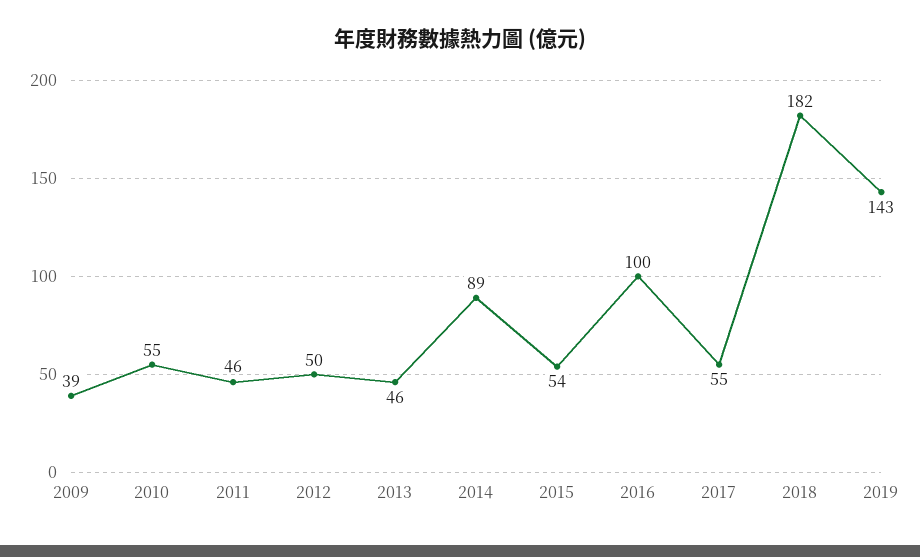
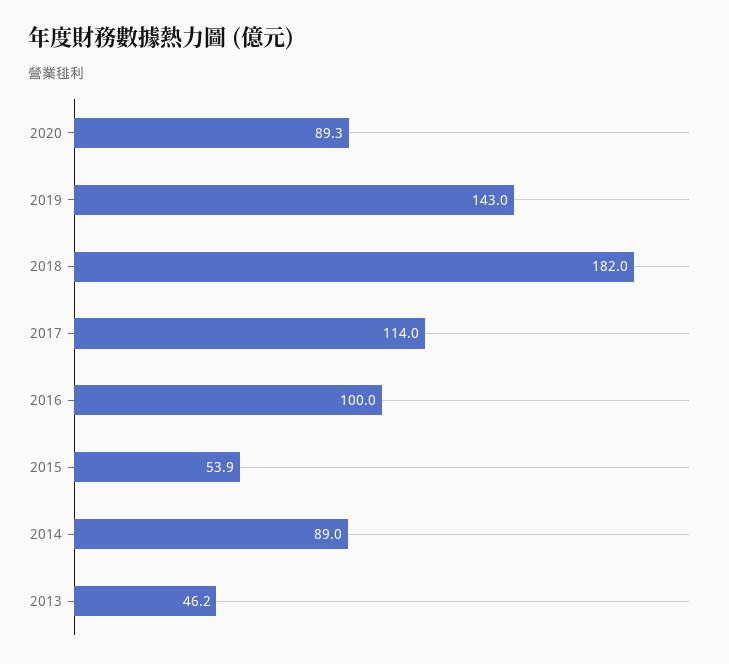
2009: 39 -> none
2010: 55 -> none
2011: 46 -> none
2012: 50 -> none
2017: 55 -> 114
2020: none -> 89.3

